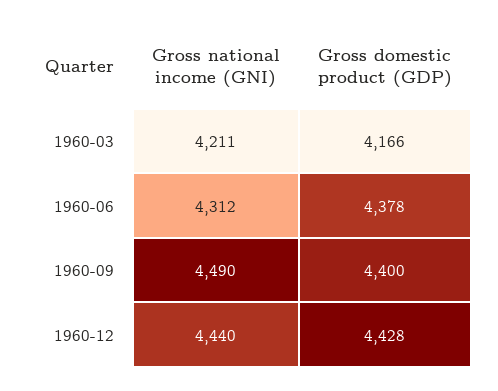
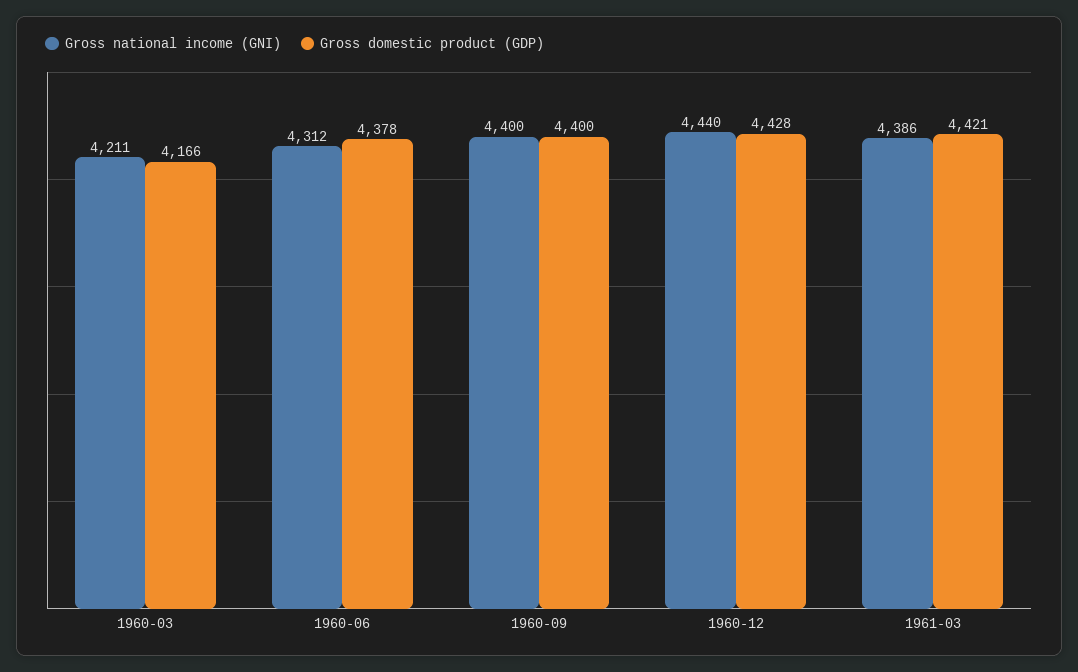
Gross national income (GNI), 1960-09: 4490 -> 4400
Gross national income (GNI), 1961-03: none -> 4386
Gross domestic product (GDP), 1961-03: none -> 4421

